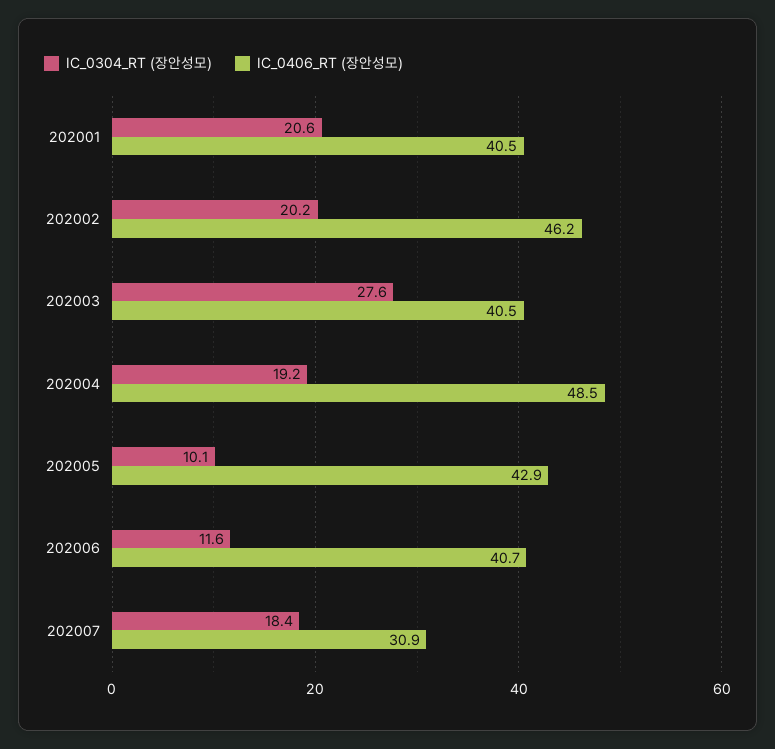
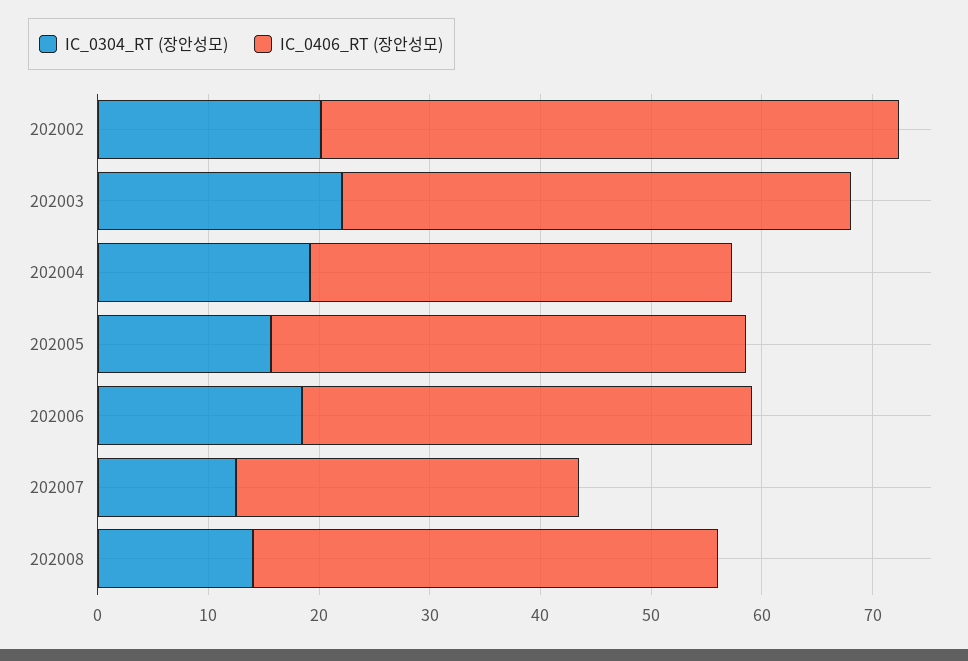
IC_0304_RT (장안성모), 202001: 20.6 -> none
IC_0406_RT (장안성모), 202001: 40.5 -> none
IC_0406_RT (장안성모), 202002: 46.2 -> 52
IC_0304_RT (장안성모), 202003: 27.6 -> 22
IC_0406_RT (장안성모), 202003: 40.5 -> 46
IC_0406_RT (장안성모), 202004: 48.5 -> 38
IC_0304_RT (장안성모), 202005: 10.1 -> 16
IC_0304_RT (장안성모), 202006: 11.6 -> 18
IC_0304_RT (장안성모), 202007: 18.4 -> 12
IC_0304_RT (장안성모), 202008: none -> 14
IC_0406_RT (장안성모), 202008: none -> 42

